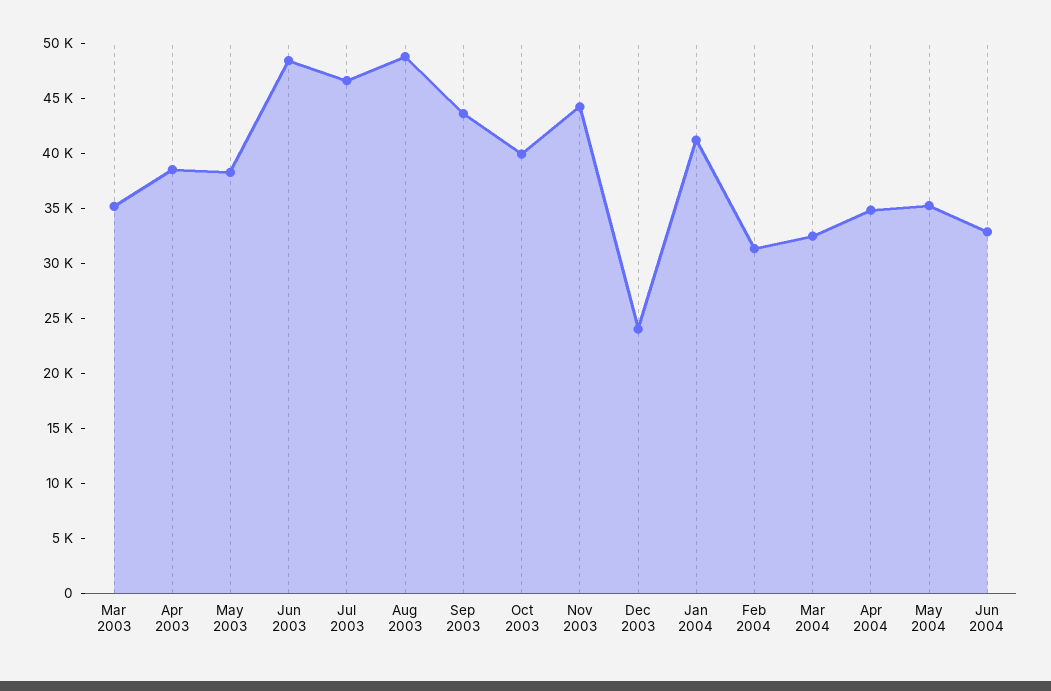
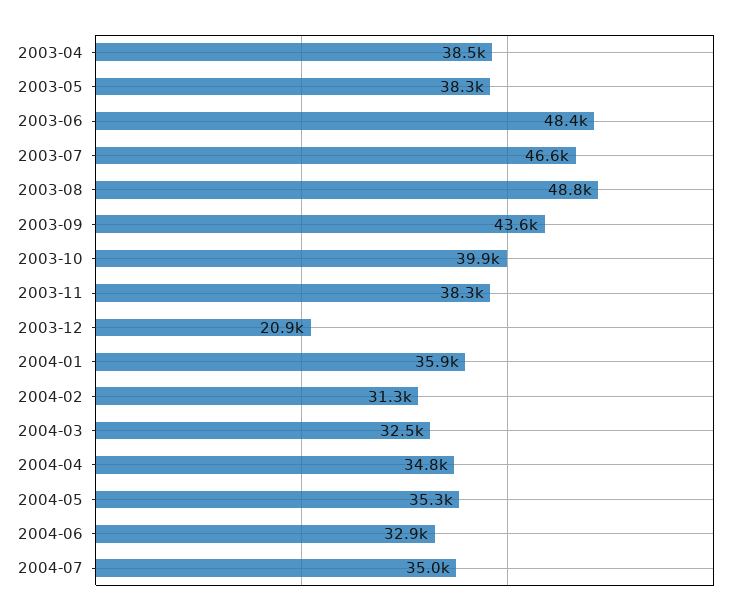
Mar 2003: 35000 -> none
Nov 2003: 44000 -> 38300
Dec 2003: 24000 -> 20900
Jan 2004: 41000 -> 35900
2004-07: none -> 35000

